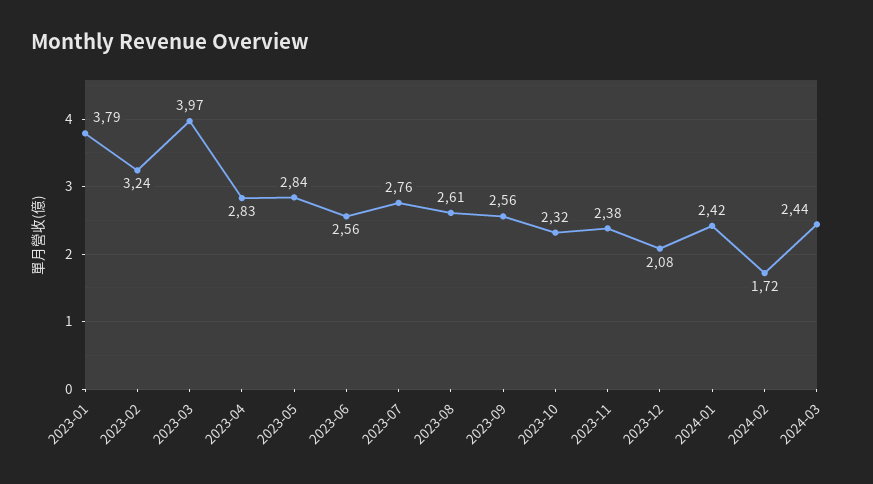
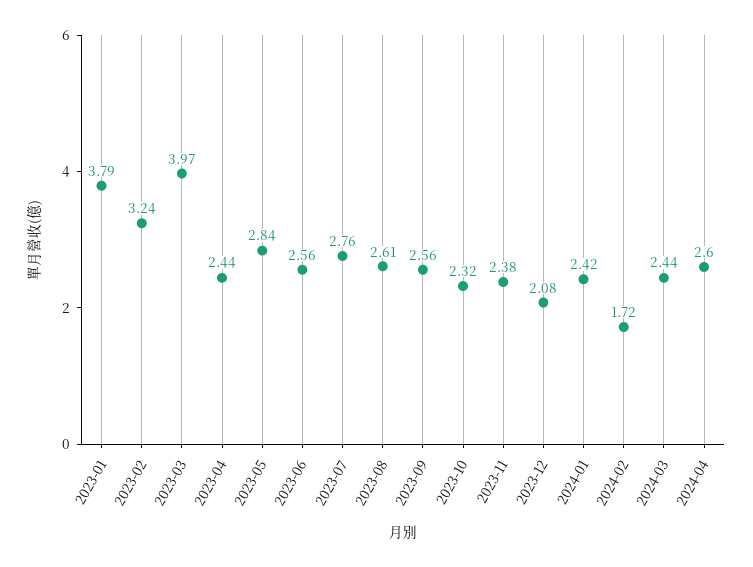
2023-04: 2.83 -> 2.44
2024-04: none -> 2.6

